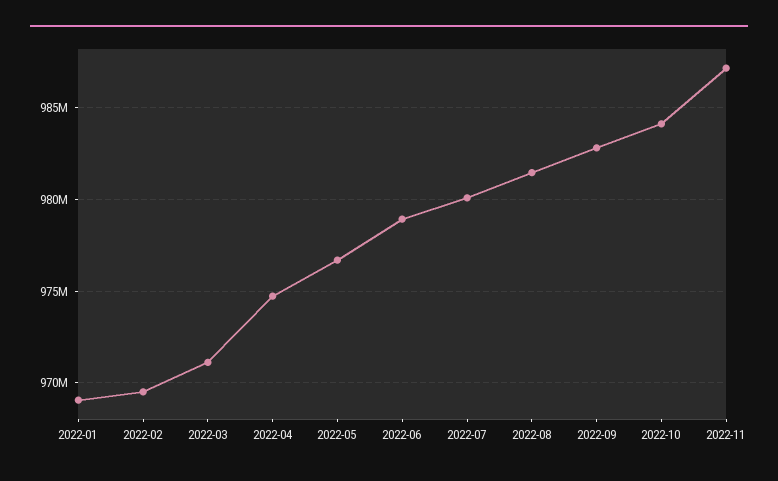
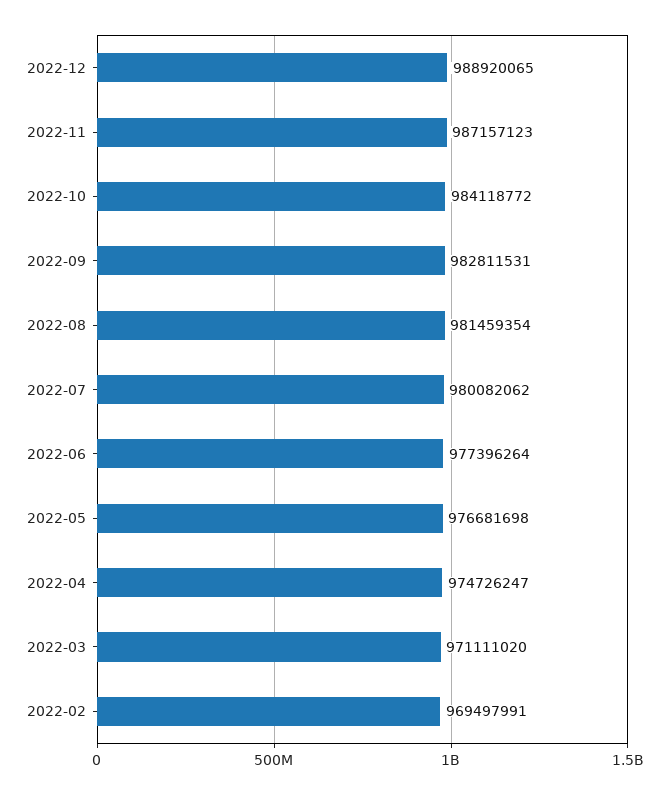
2022-01: 969000000 -> none
2022-06: 979000000 -> 977396264
2022-12: none -> 988920065

